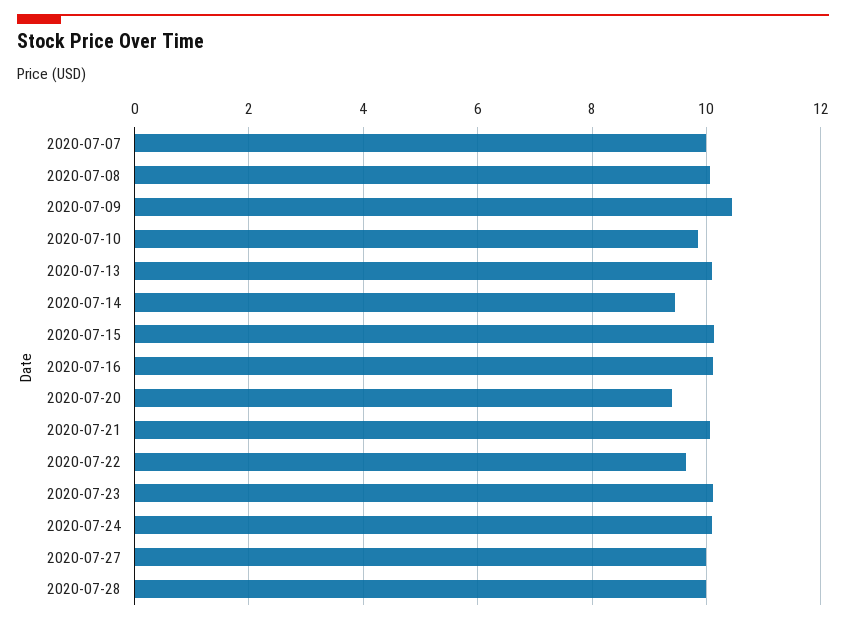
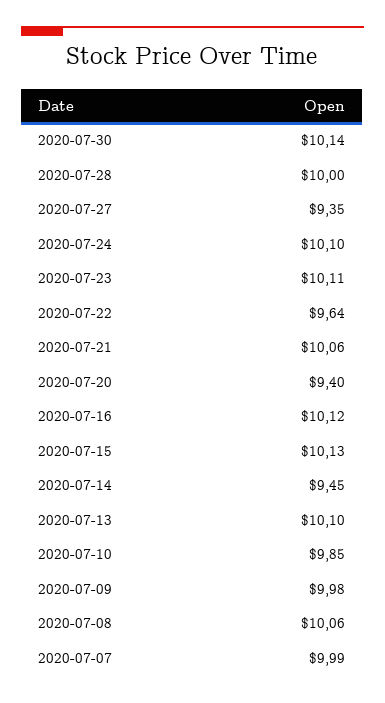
2020-07-09: 10.4 -> 9.98
2020-07-27: 10 -> 9.35
2020-07-30: none -> 10.14

